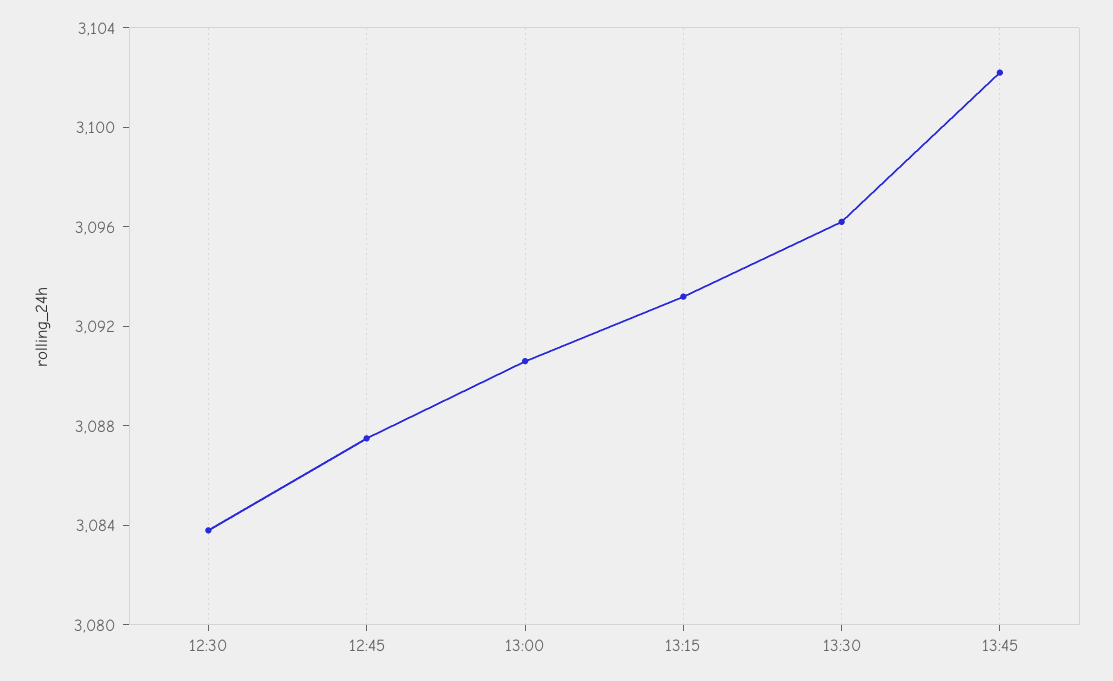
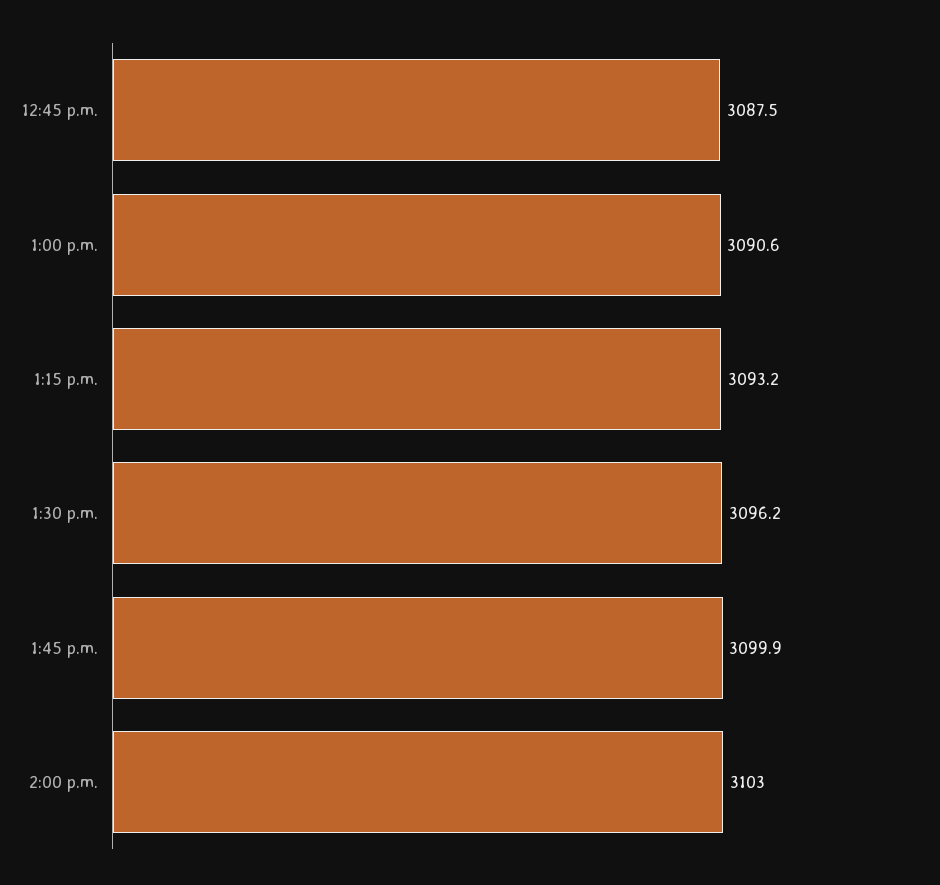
12:30: 3084 -> none
13:45: 3102 -> 3099.9
2:00 p.m.: none -> 3103

